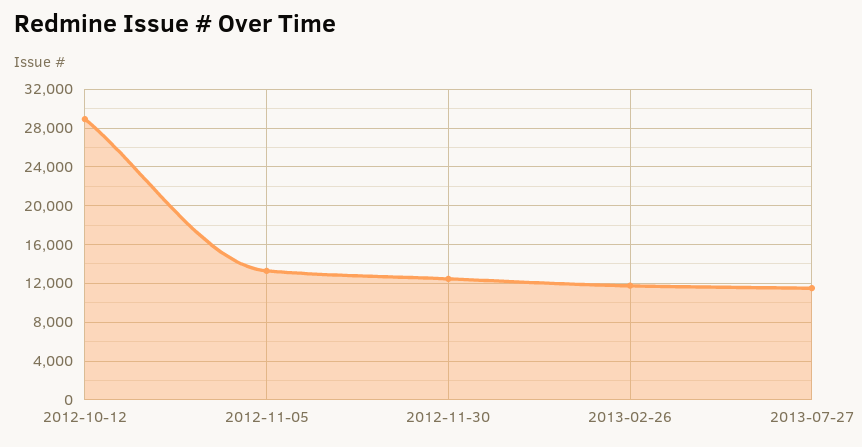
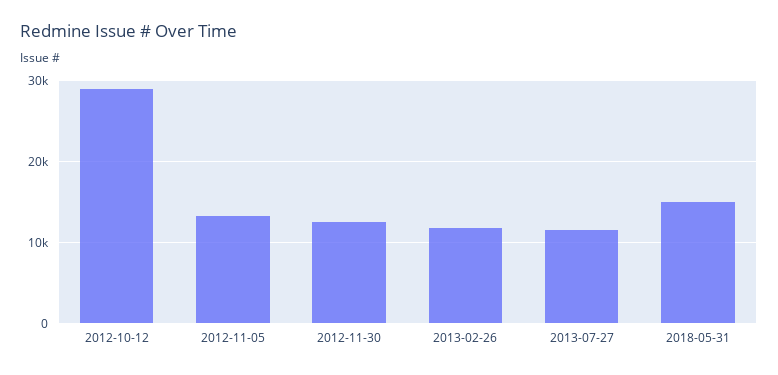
2018-05-31: none -> 15000

